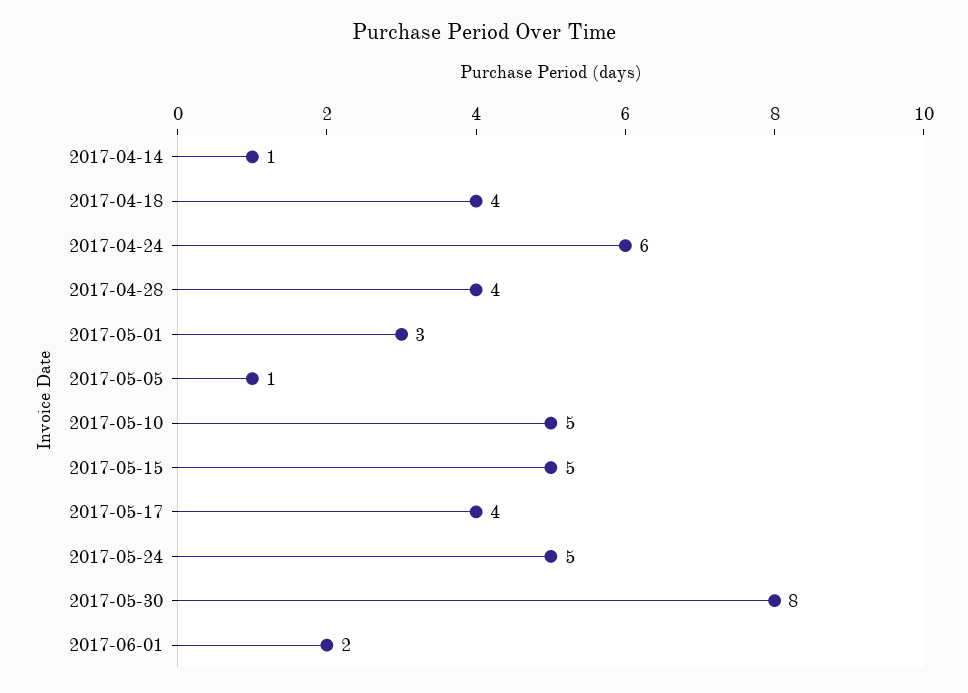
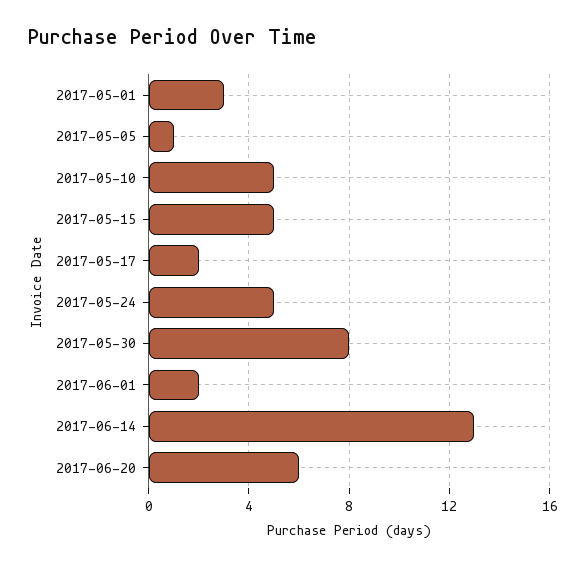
2017-04-14: 1 -> none
2017-04-18: 4 -> none
2017-04-24: 6 -> none
2017-04-28: 4 -> none
2017-05-17: 4 -> 2
2017-06-14: none -> 13
2017-06-20: none -> 6

